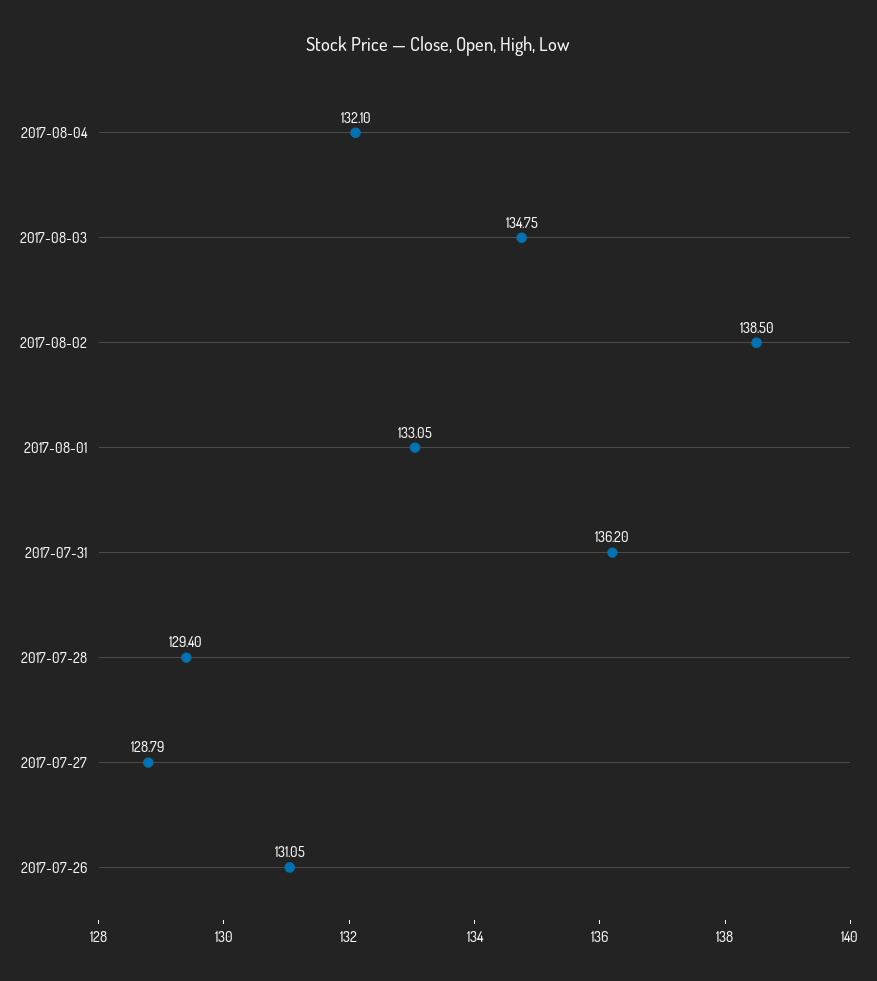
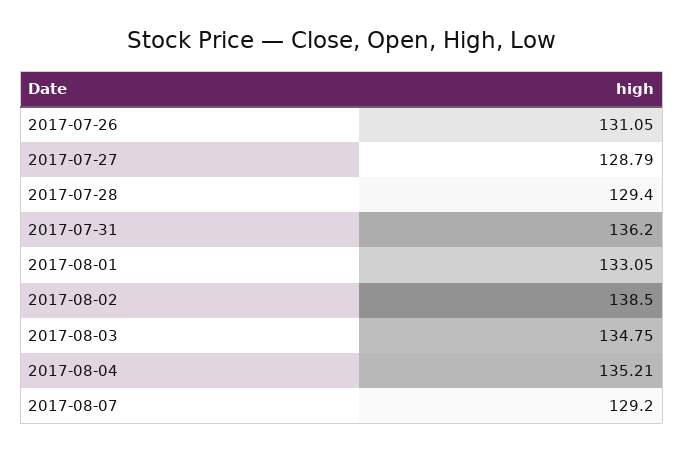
2017-08-04: 132.1 -> 135.21
2017-08-07: none -> 129.2

